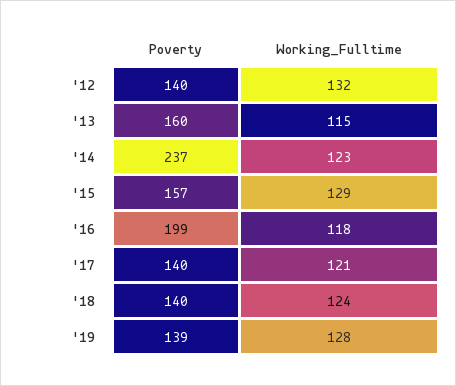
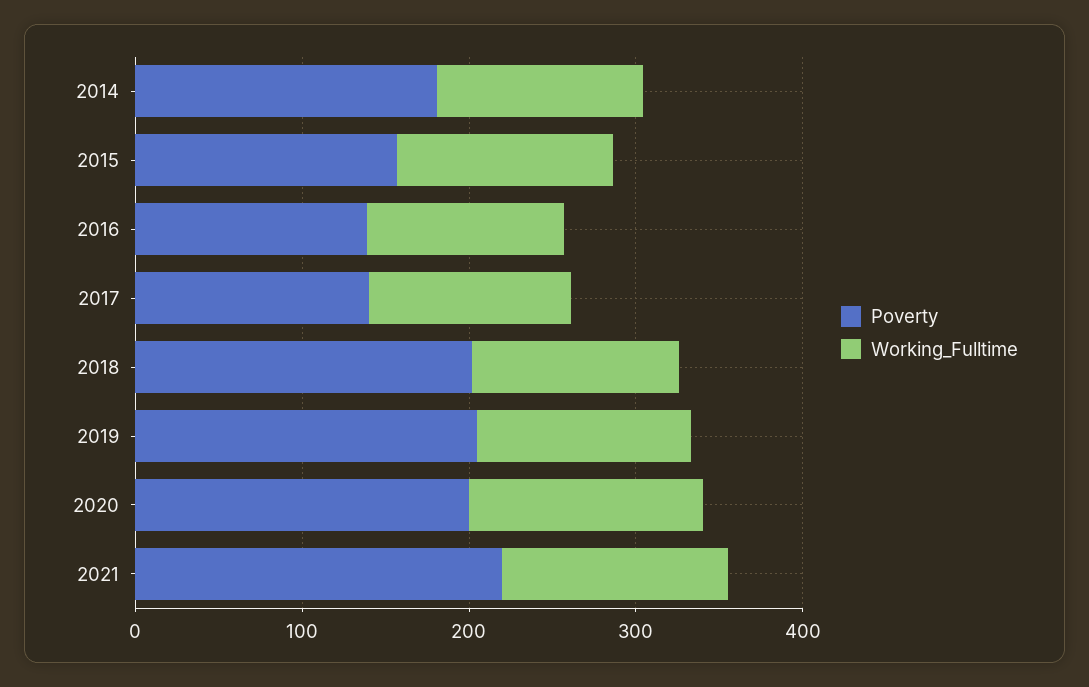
Poverty, '12: 140 -> none
Working_Fulltime, '12: 132 -> none
Poverty, '13: 160 -> none
Working_Fulltime, '13: 115 -> none
Poverty, '14: 237 -> 180
Poverty, '16: 199 -> 140
Poverty, '18: 140 -> 200
Poverty, '19: 139 -> 200
Poverty, 2020: none -> 200
Working_Fulltime, 2020: none -> 140
Poverty, 2021: none -> 220
Working_Fulltime, 2021: none -> 140

